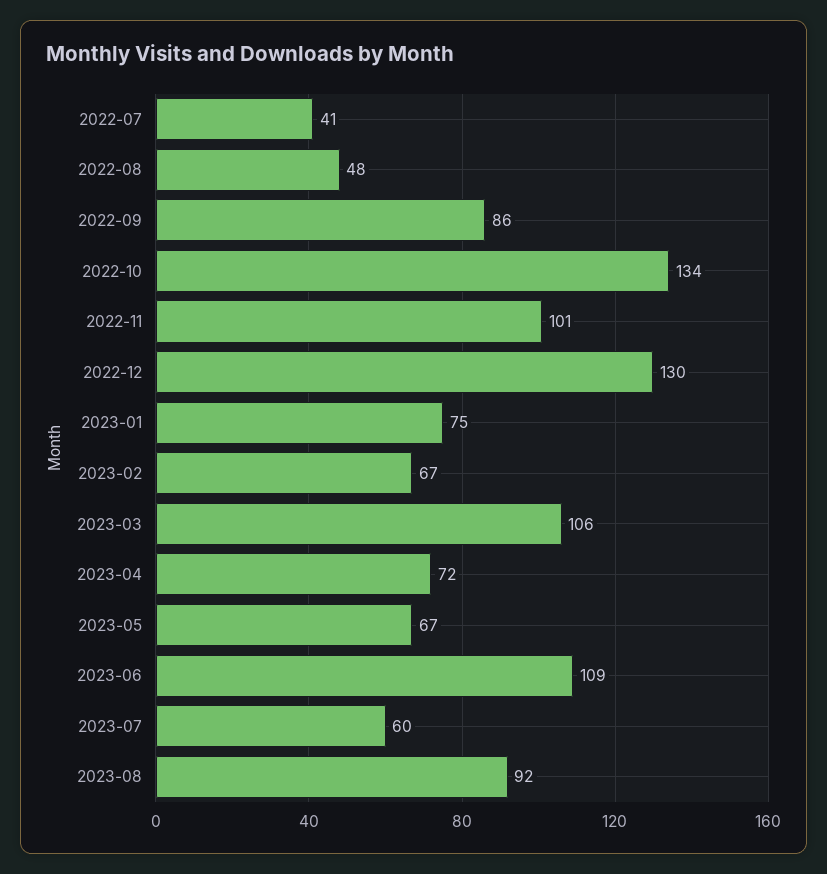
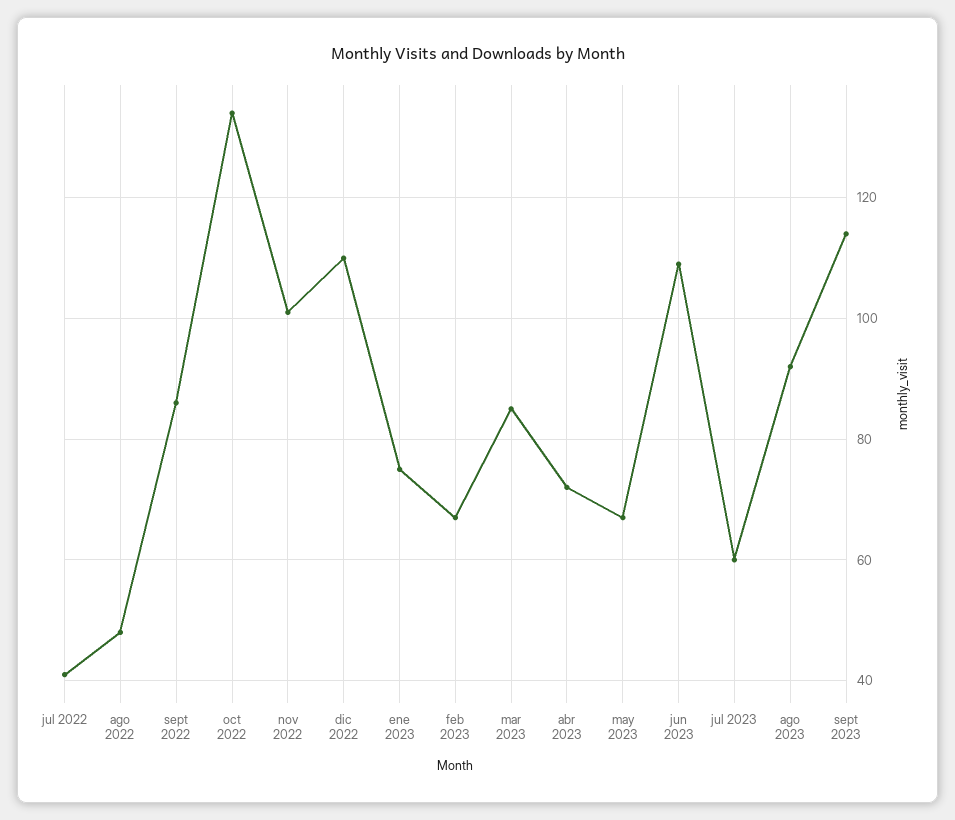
2022-12: 130 -> 110
2023-03: 106 -> 85
sept 2023: none -> 115

